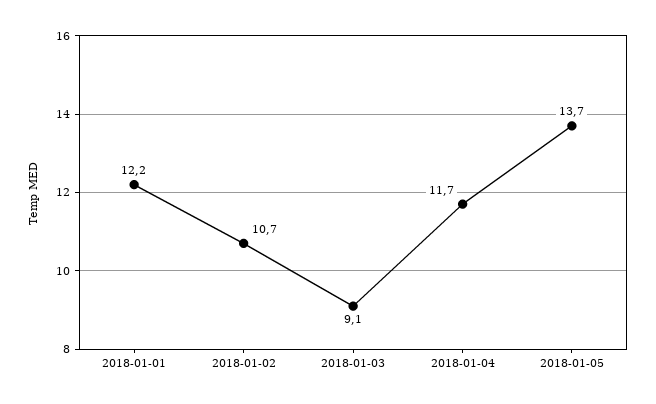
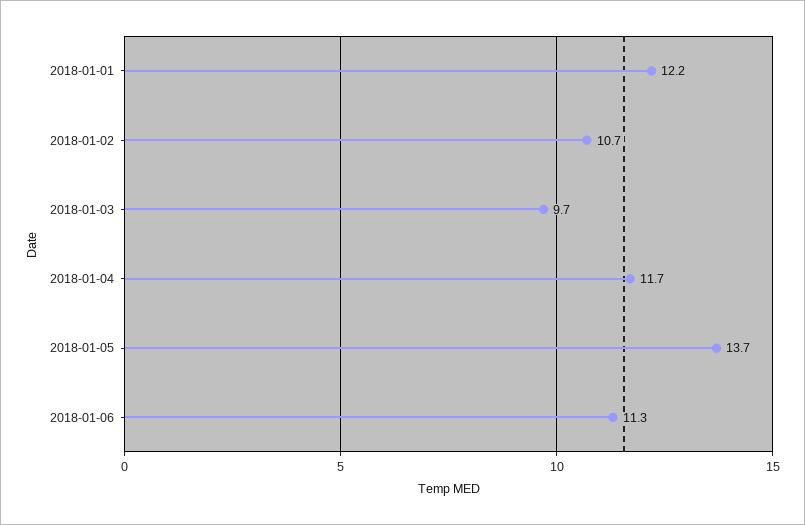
2018-01-03: 9.1 -> 9.7
2018-01-06: none -> 11.3

